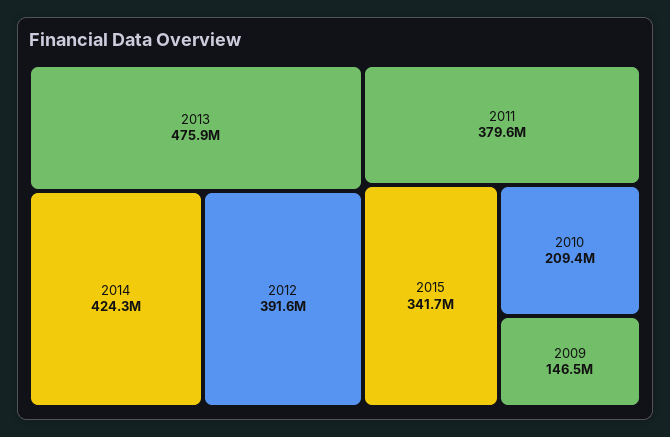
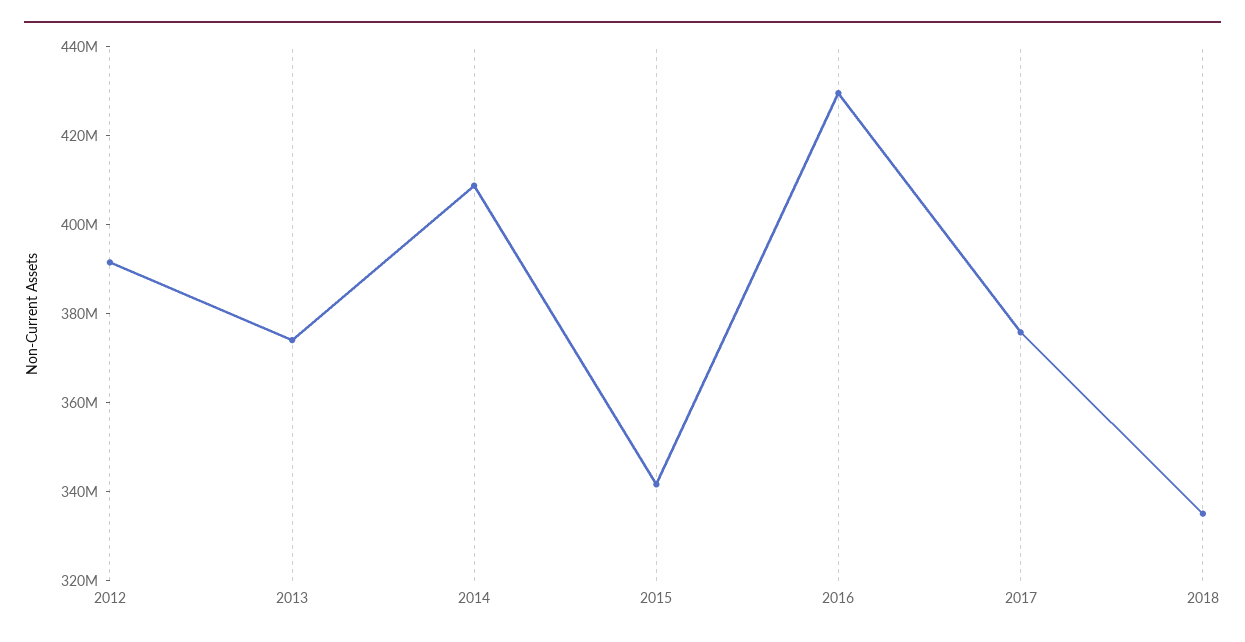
2013: 475900000 -> 375000000
2014: 424300000 -> 410000000
2011: 379600000 -> none
2010: 209400000 -> none
2009: 146500000 -> none
2016: none -> 430000000
2017: none -> 375000000
2018: none -> 335000000

